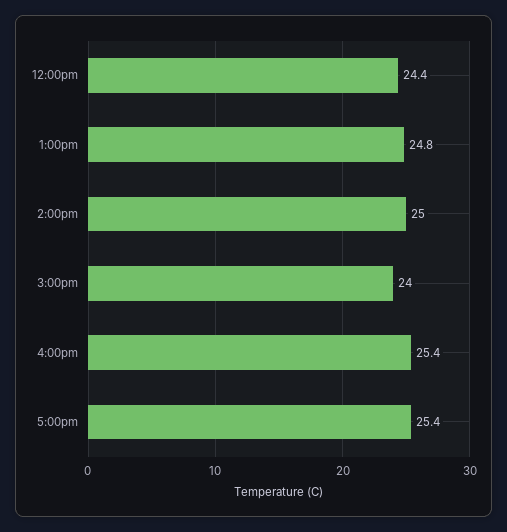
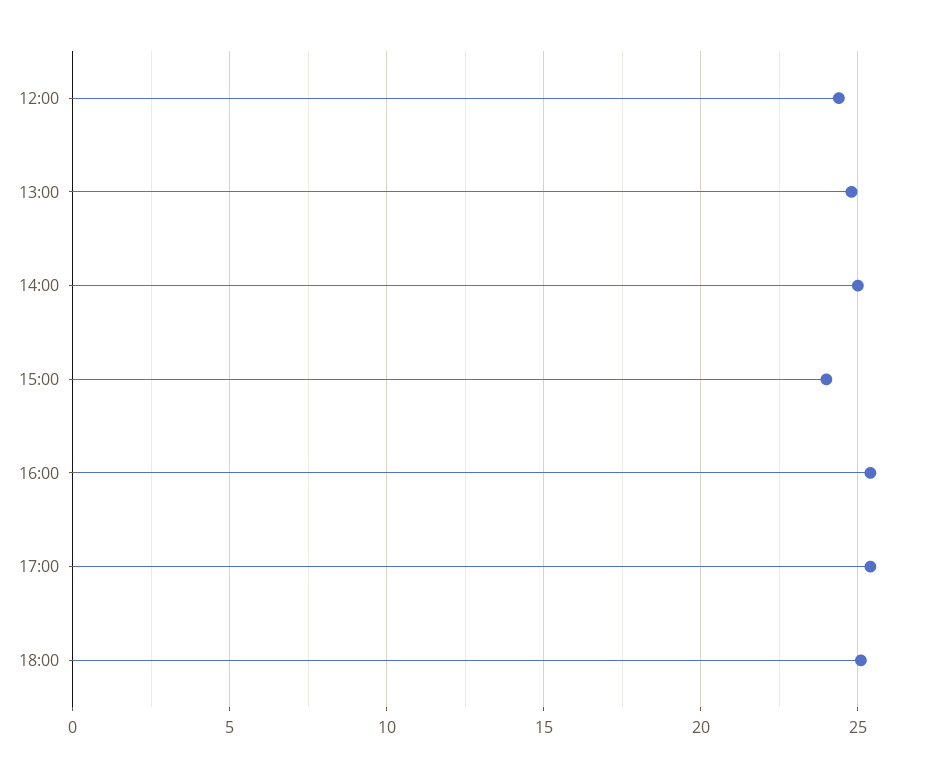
18:00: none -> 25

